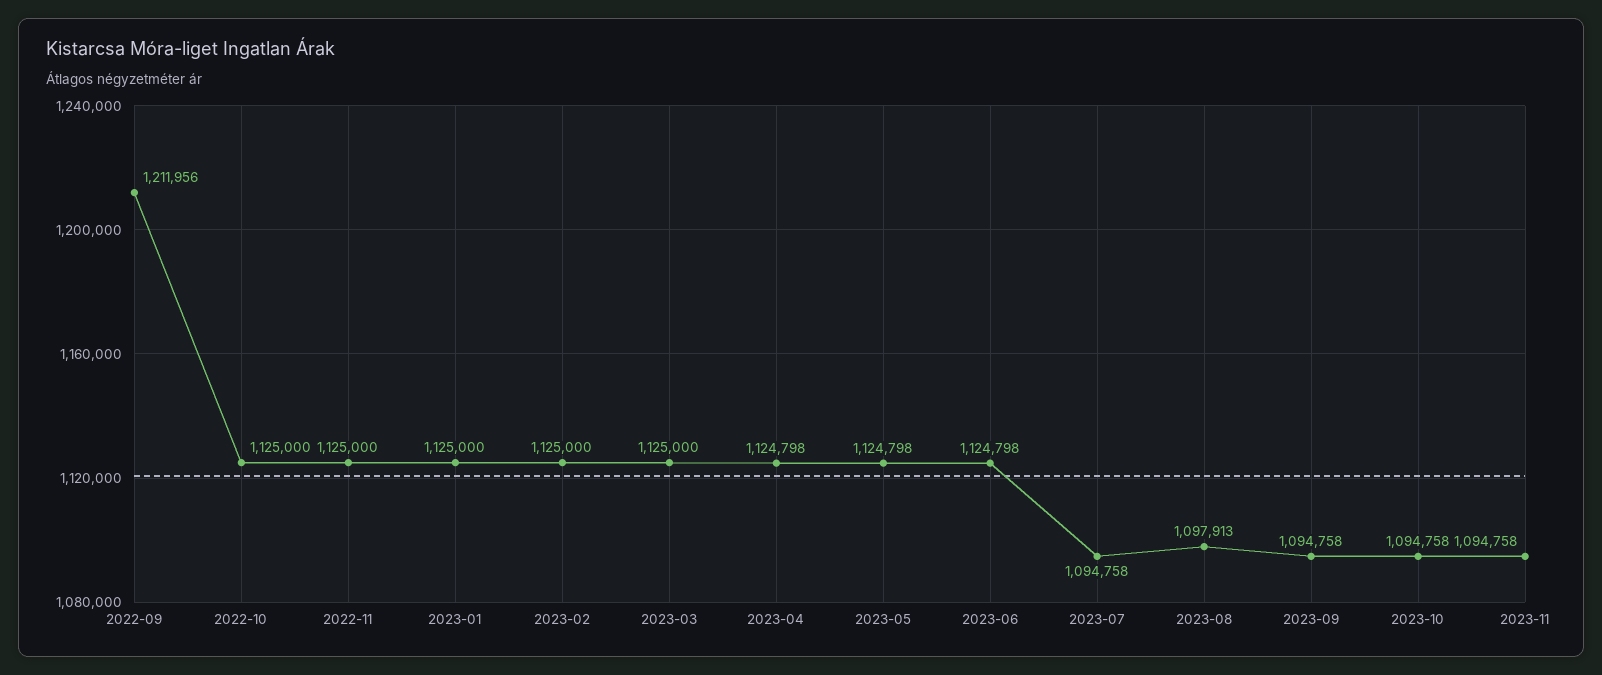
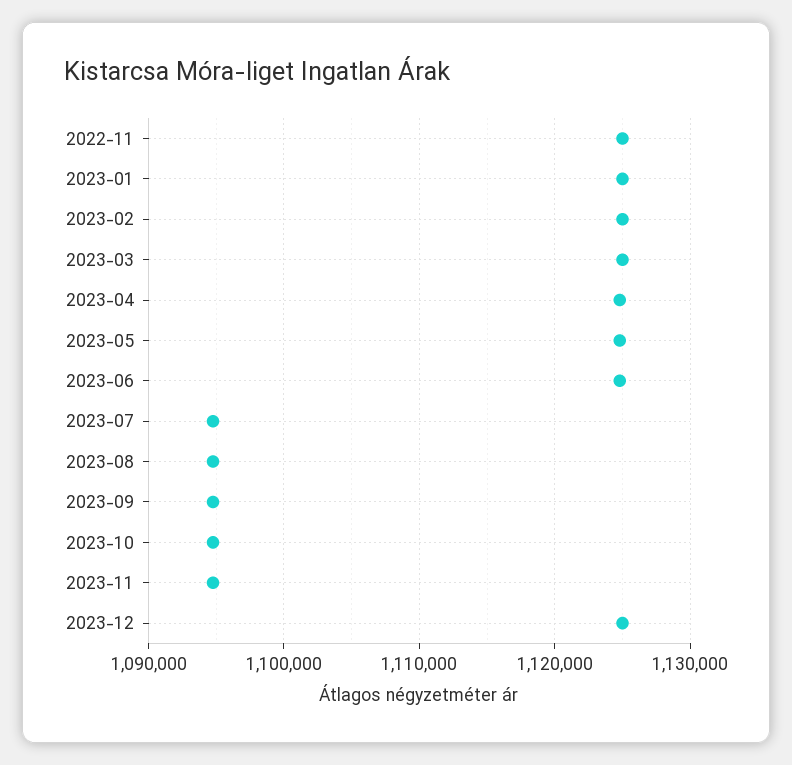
2022-09: 1211956 -> none
2022-10: 1125000 -> none
2023-08: 1097913 -> 1095000
2023-12: none -> 1125000

